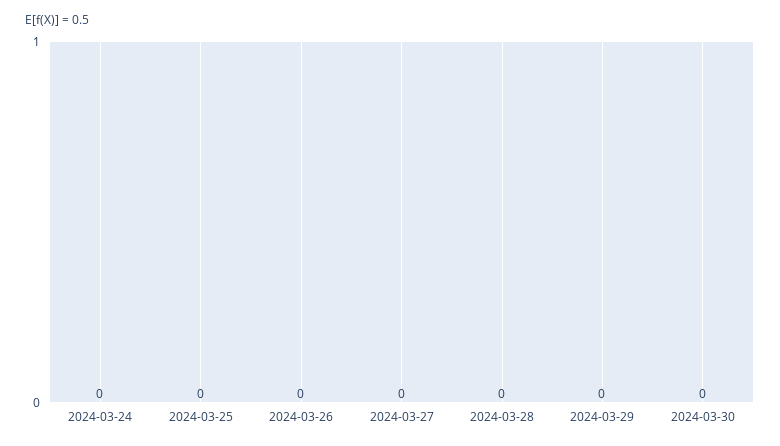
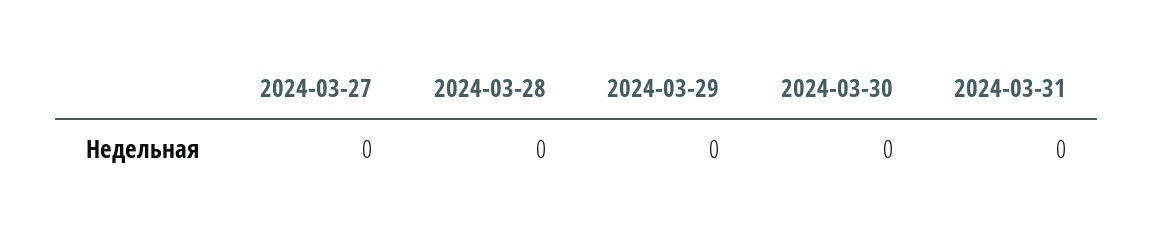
2024-03-24: 0 -> none
2024-03-25: 0 -> none
2024-03-26: 0 -> none
2024-03-31: none -> 0

